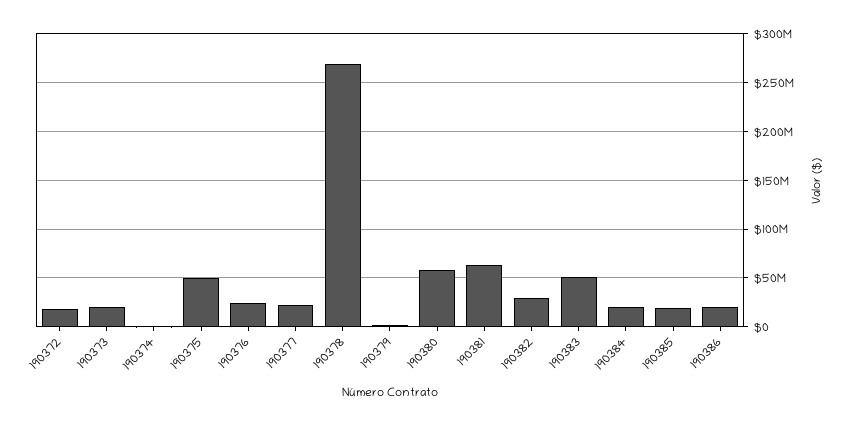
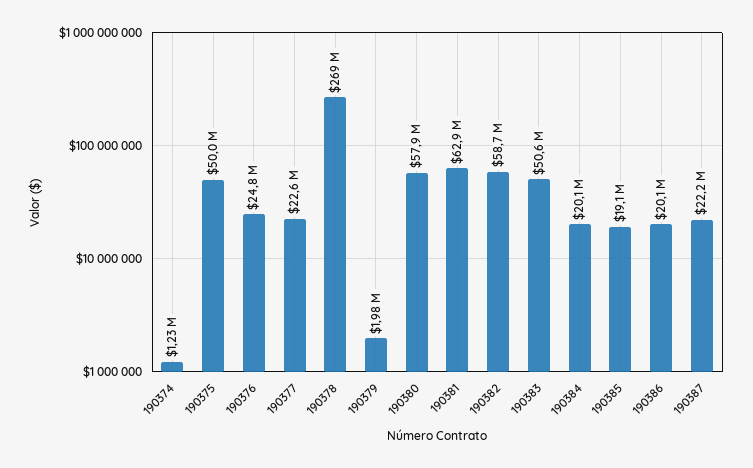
190372: 20000000 -> none
190373: 20000000 -> none
190382: 30000000 -> 58700000
190387: none -> 22200000

